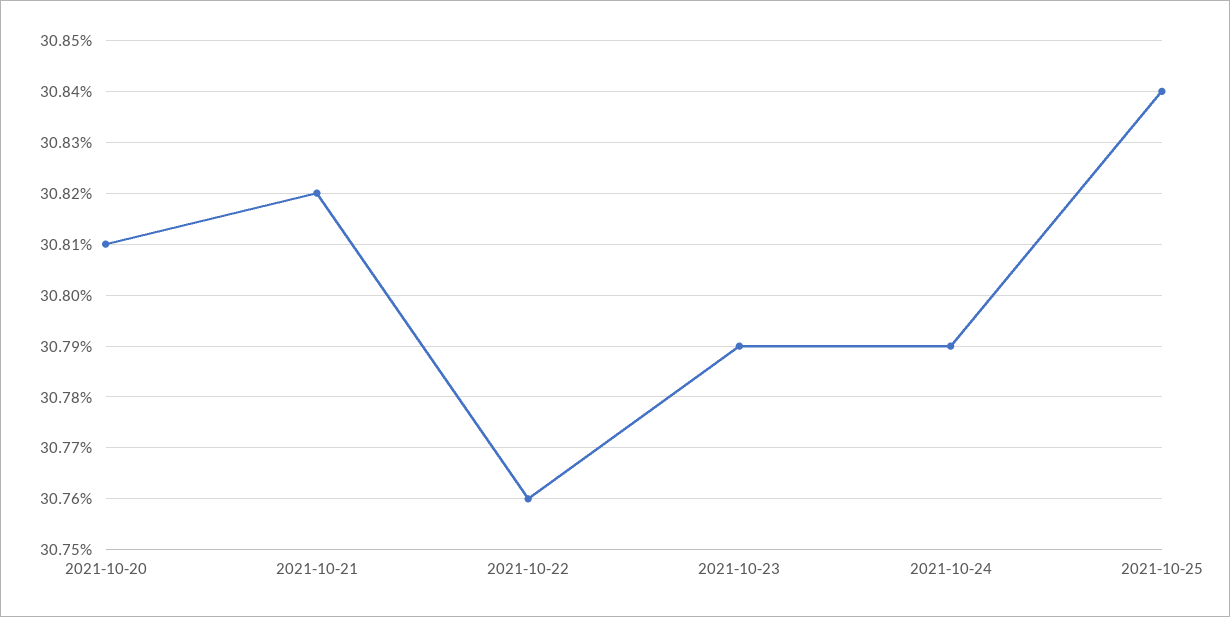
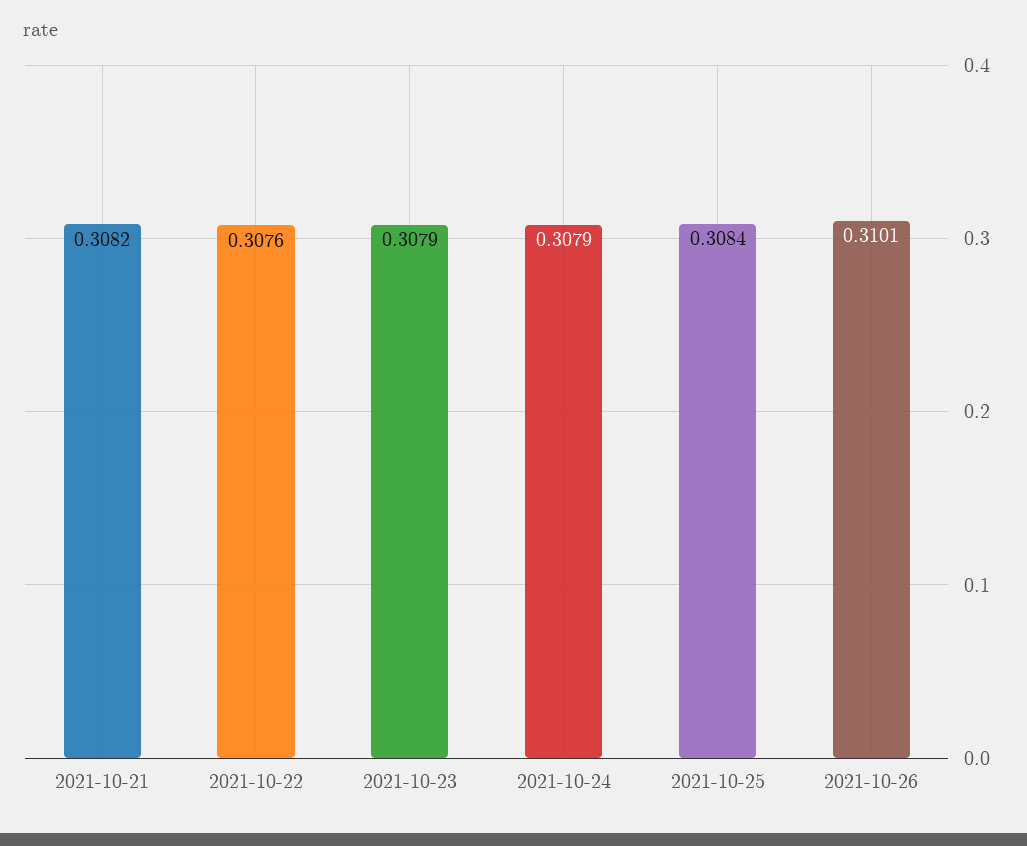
2021-10-20: 0.3081 -> none
2021-10-26: none -> 0.3101

